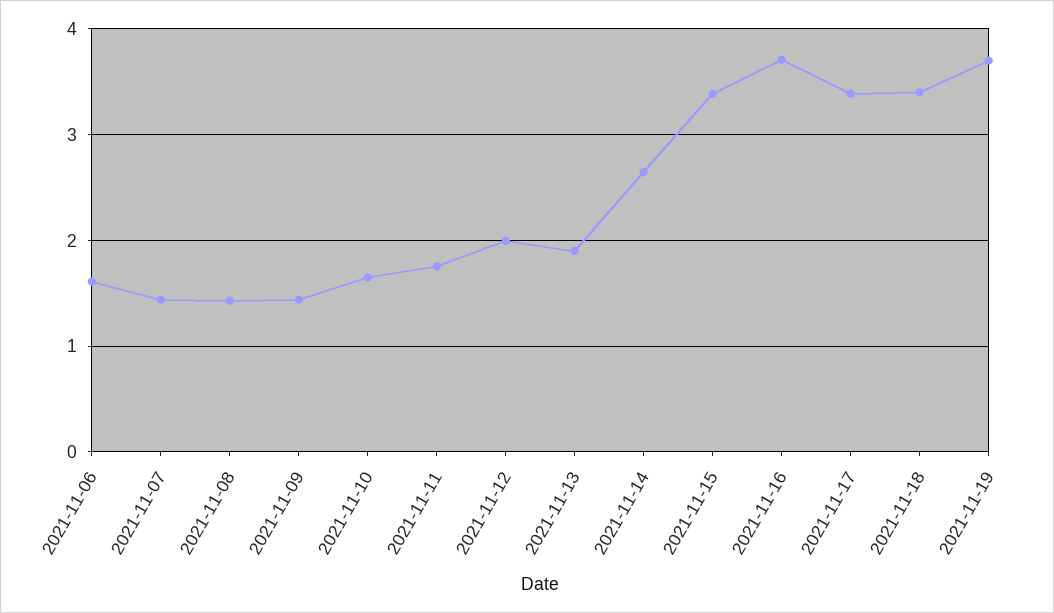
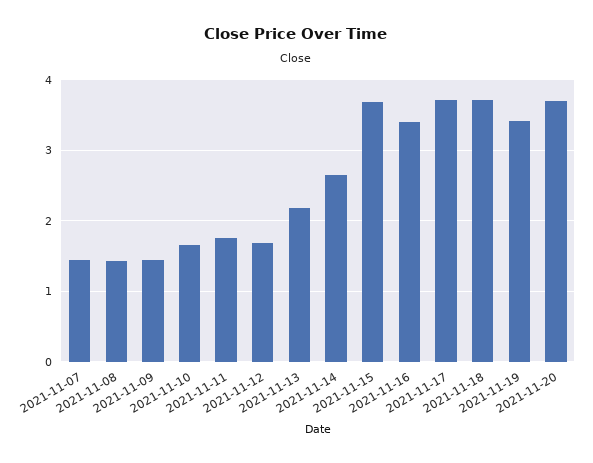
2021-11-06: 1.6 -> none
2021-11-12: 2 -> 1.7
2021-11-13: 1.9 -> 2.2
2021-11-15: 3.4 -> 3.7
2021-11-16: 3.7 -> 3.4
2021-11-17: 3.4 -> 3.7
2021-11-18: 3.4 -> 3.7
2021-11-19: 3.7 -> 3.4
2021-11-20: none -> 3.7

